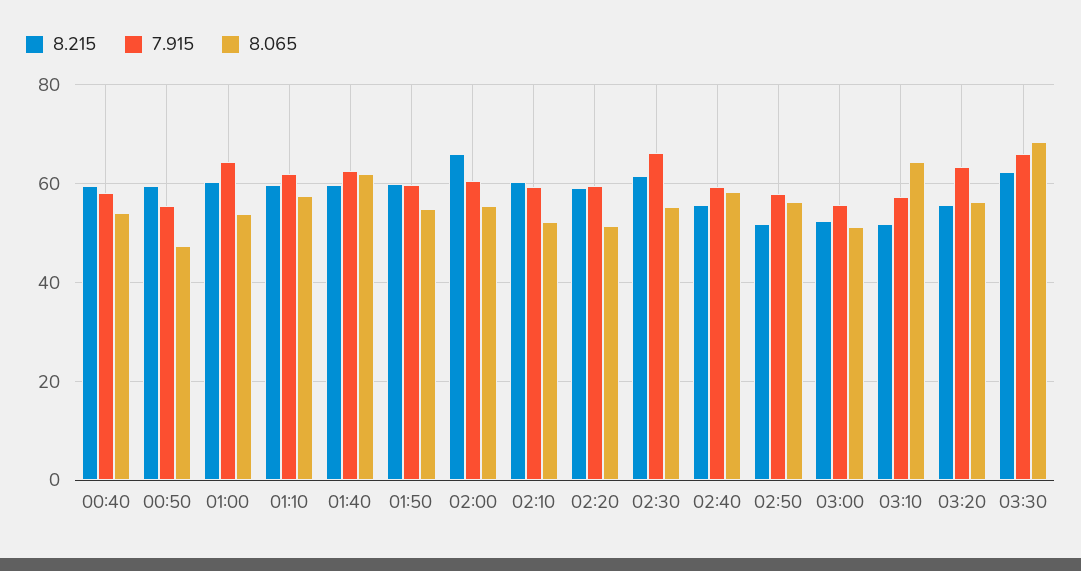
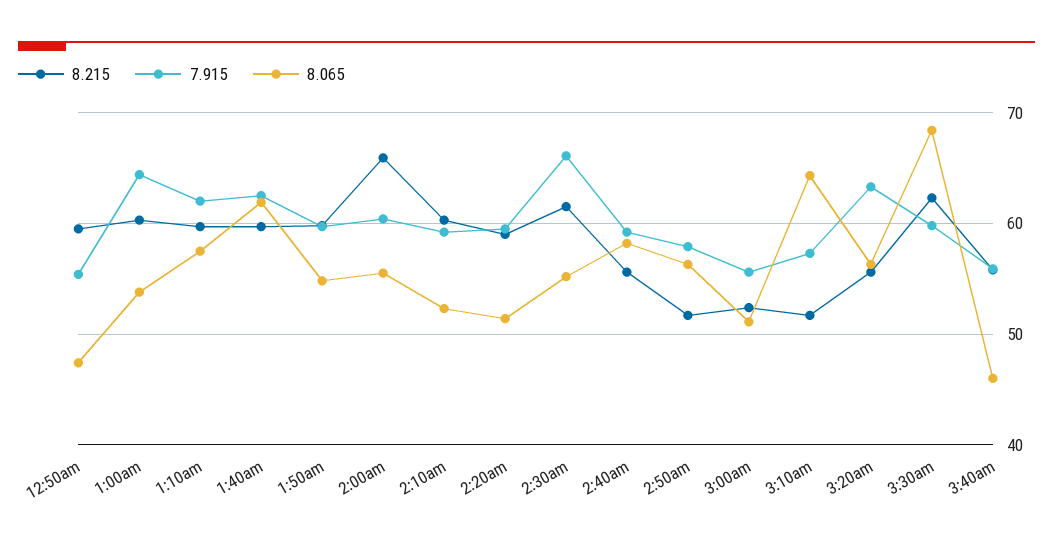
8.215, 00:40: 60 -> none
7.915, 00:40: 58 -> none
8.065, 00:40: 54 -> none
7.915, 03:30: 66 -> 60
8.215, 3:40am: none -> 56
7.915, 3:40am: none -> 56
8.065, 3:40am: none -> 46

